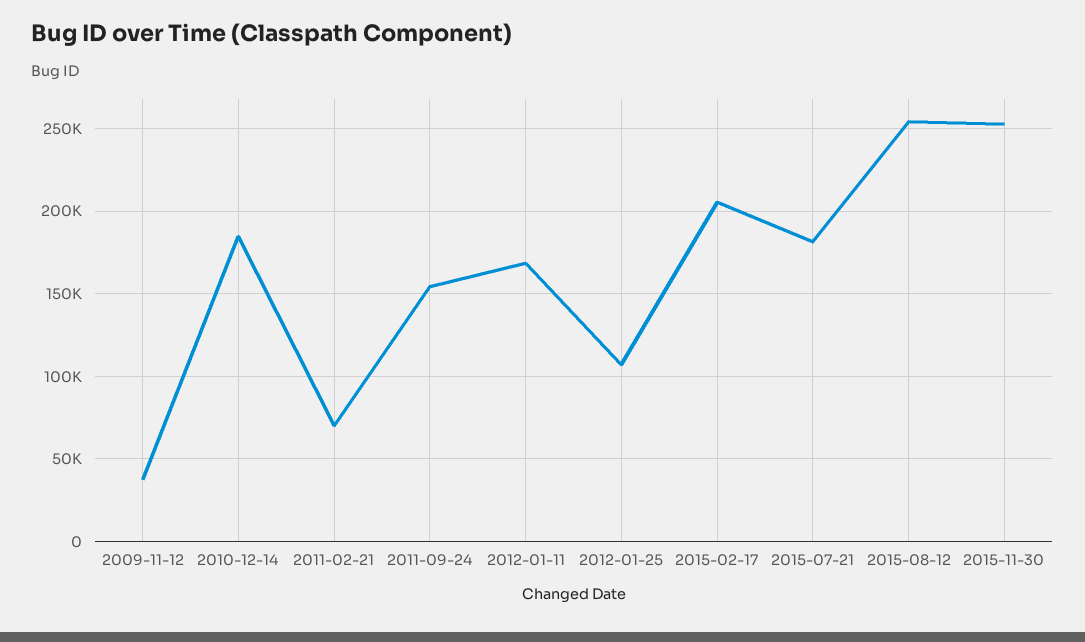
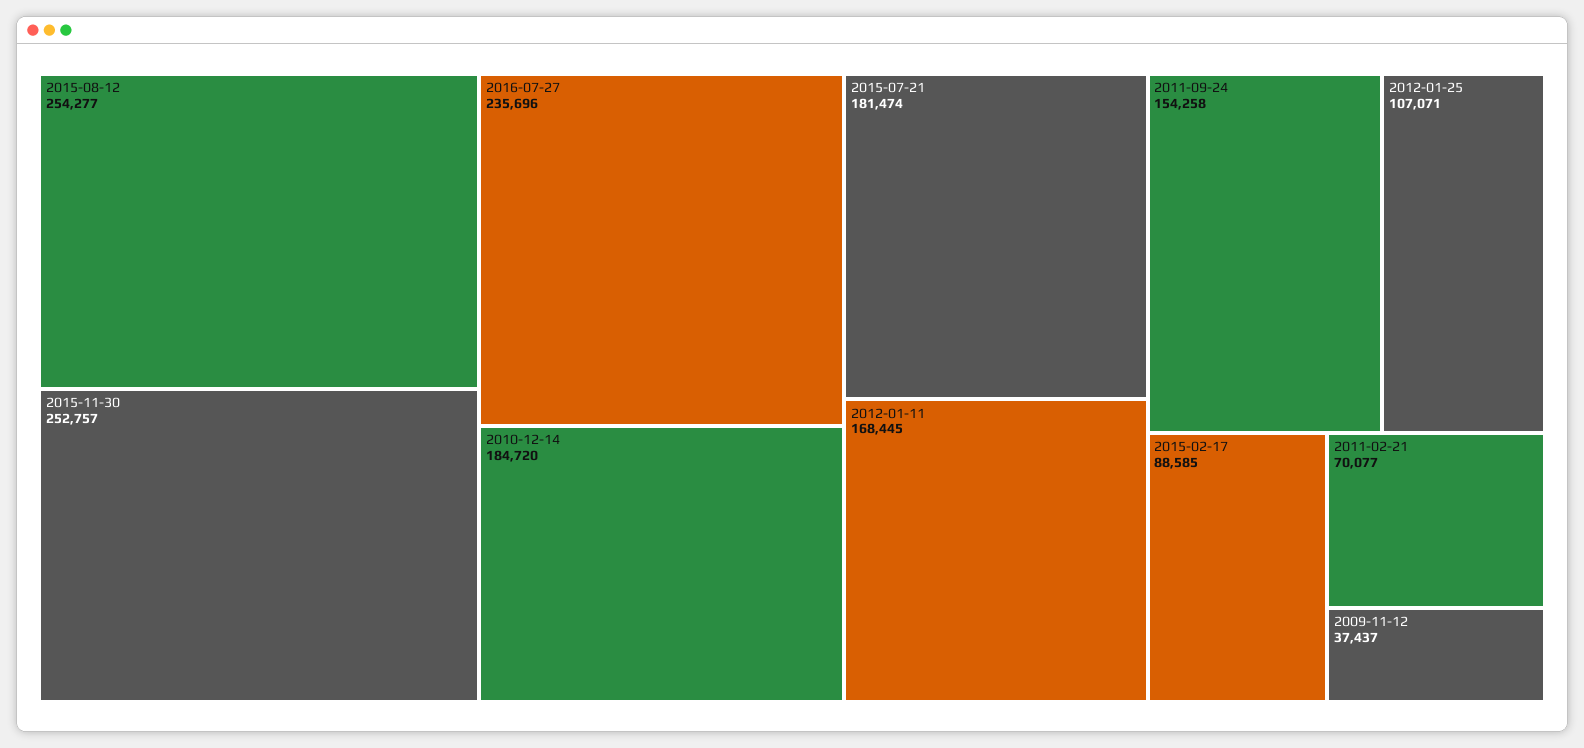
2015-02-17: 205000 -> 88585
2016-07-27: none -> 235696

